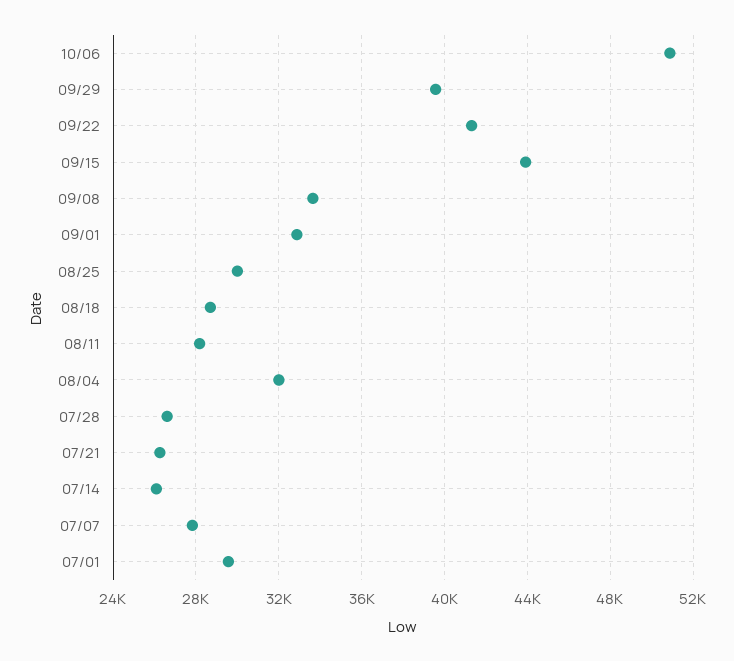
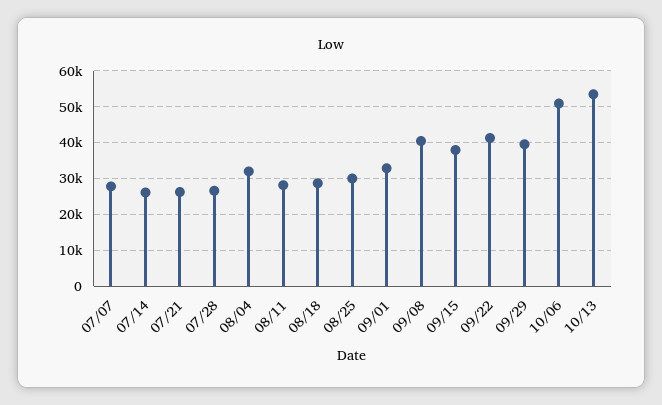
09/15: 44000 -> 38000
09/08: 33500 -> 40000
07/01: 29500 -> none
10/13: none -> 54000

